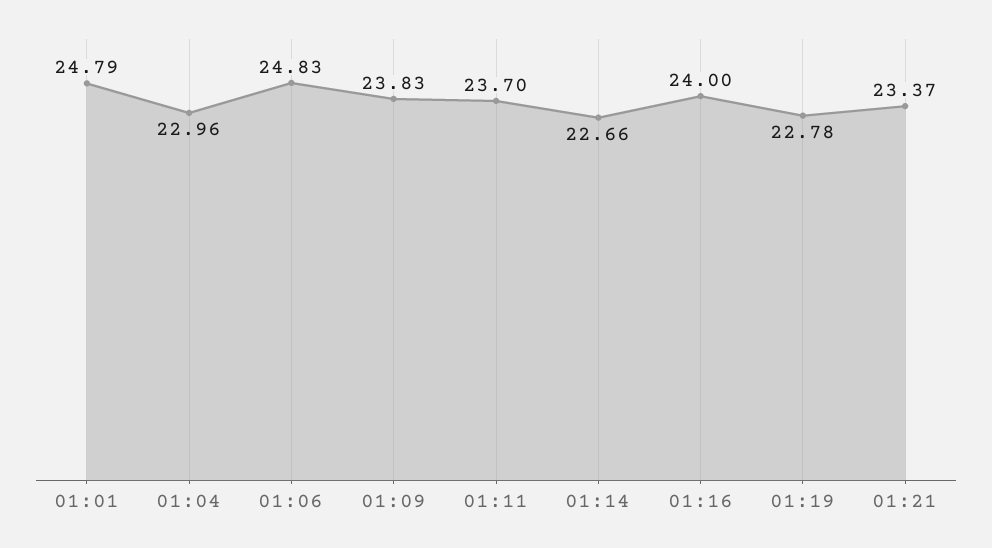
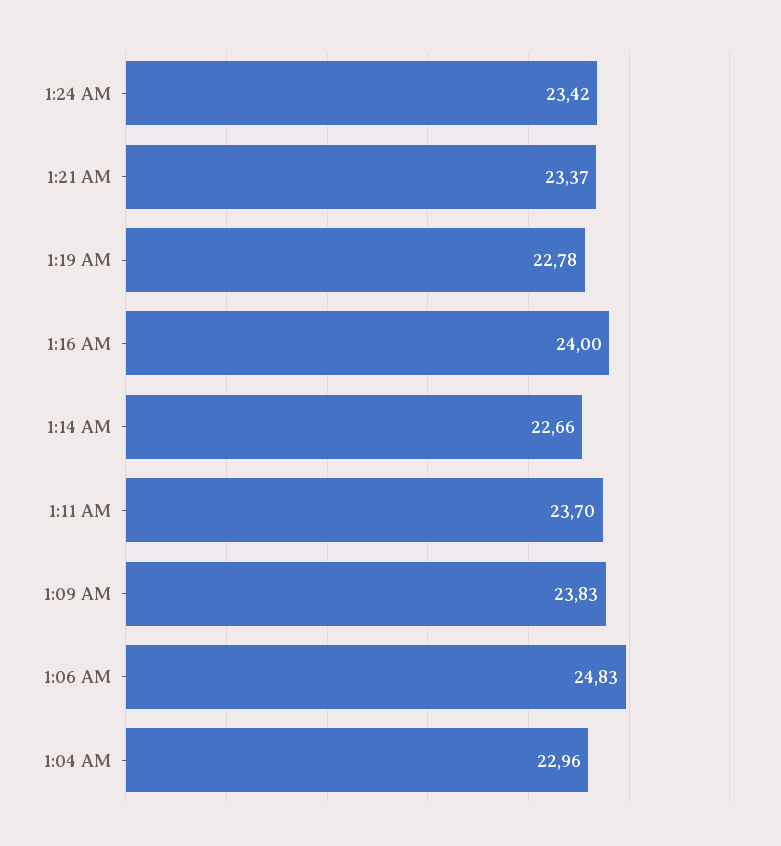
01:01: 24.79 -> none
1:24 AM: none -> 23.42

